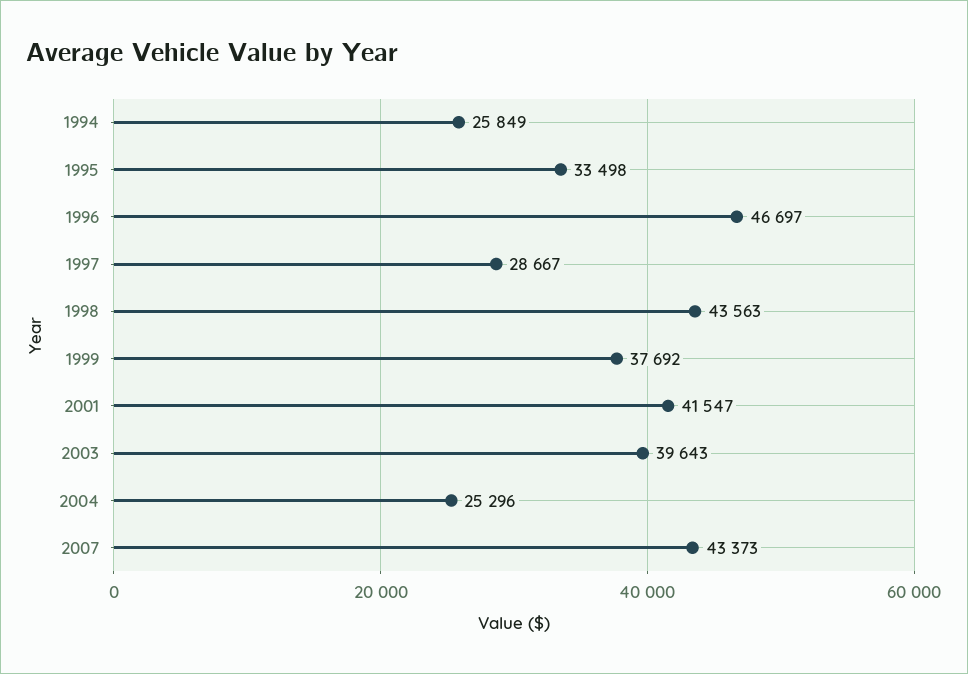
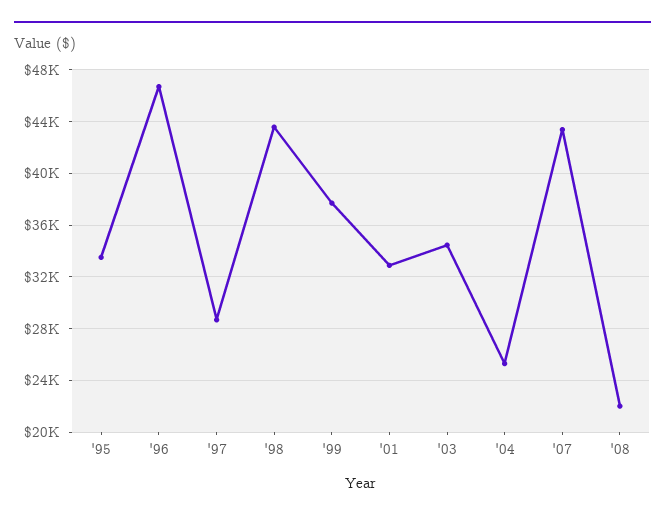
1994: 25849 -> none
2001: 41547 -> 33000
2003: 39643 -> 34500
'08: none -> 22000

